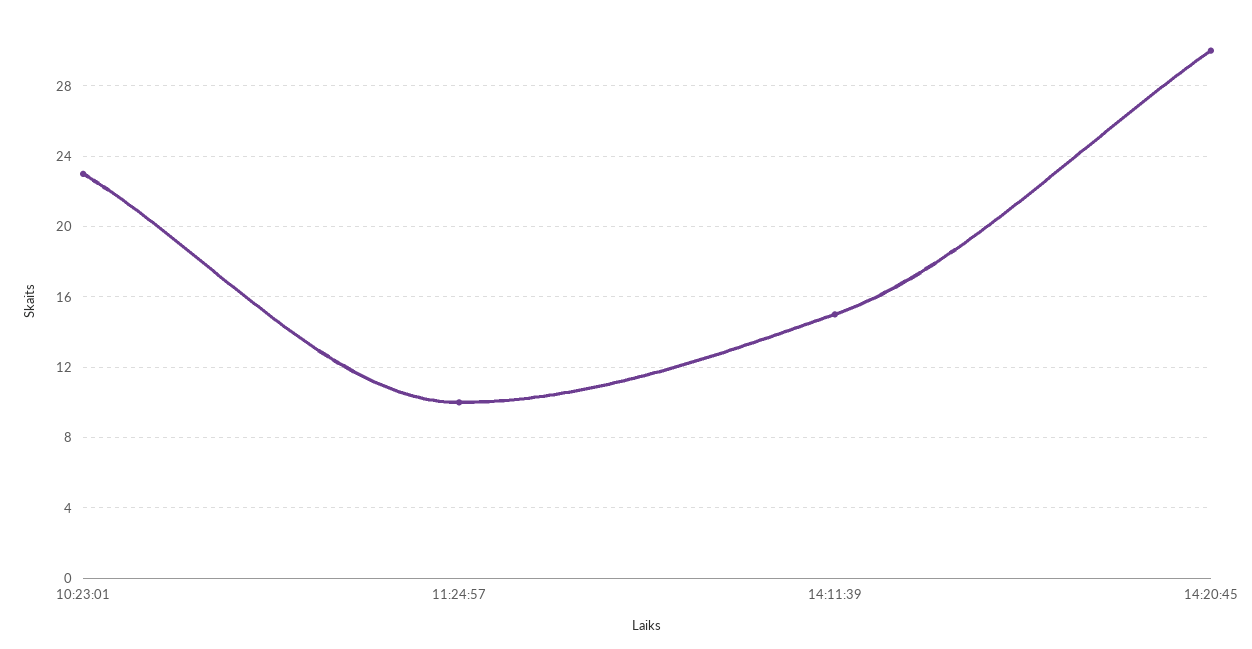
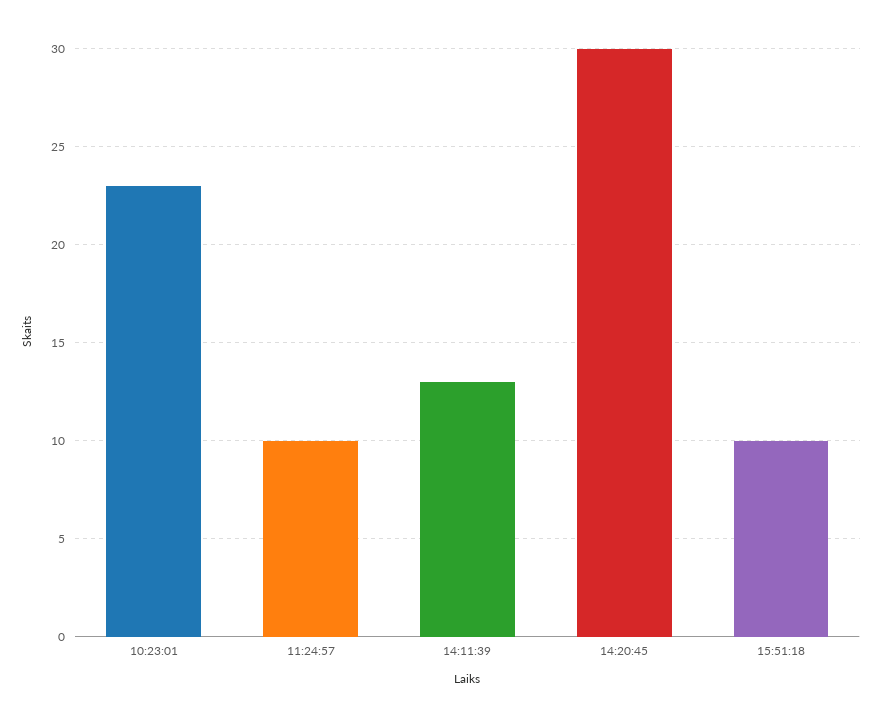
14:11:39: 15 -> 13
15:51:18: none -> 10

